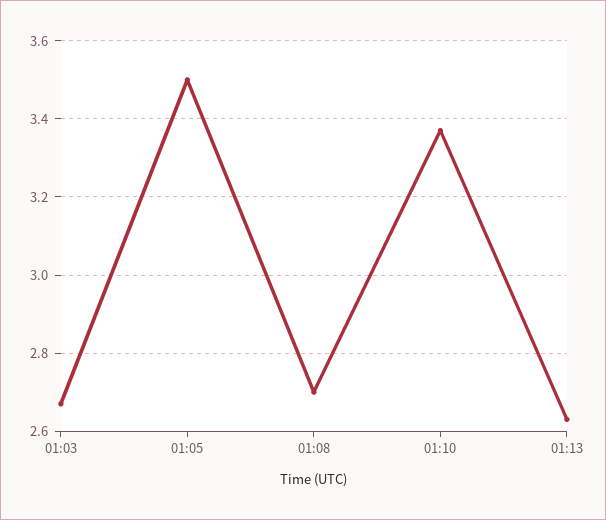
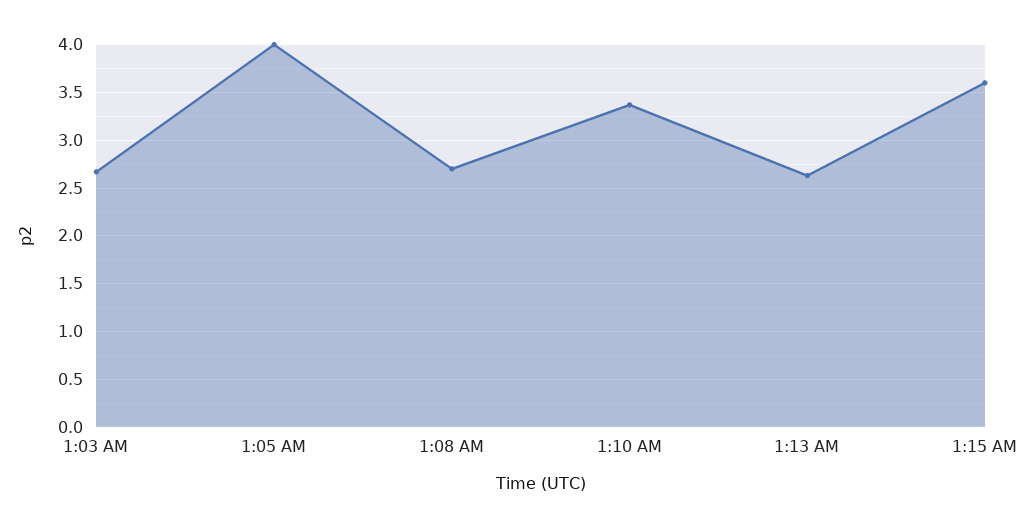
01:05: 3.5 -> 4
1:15 AM: none -> 3.6

